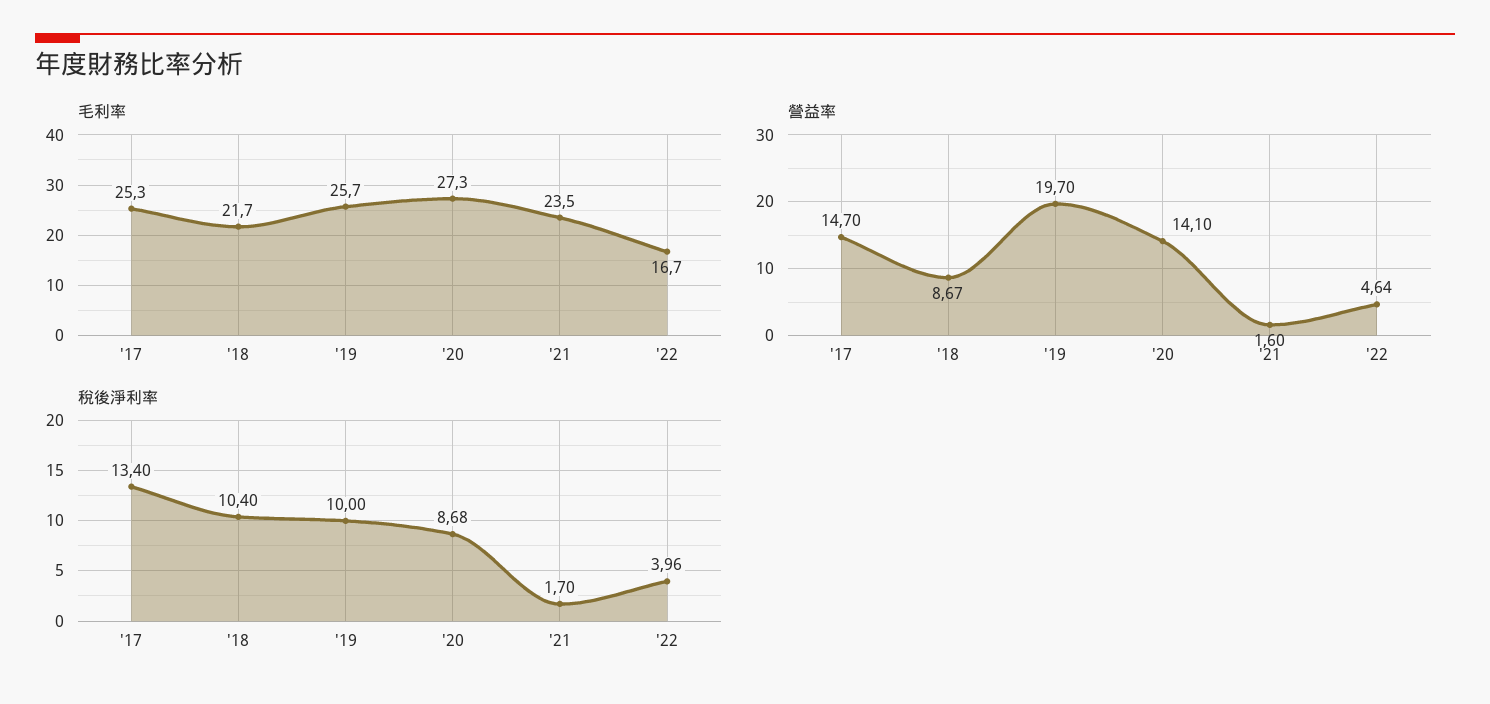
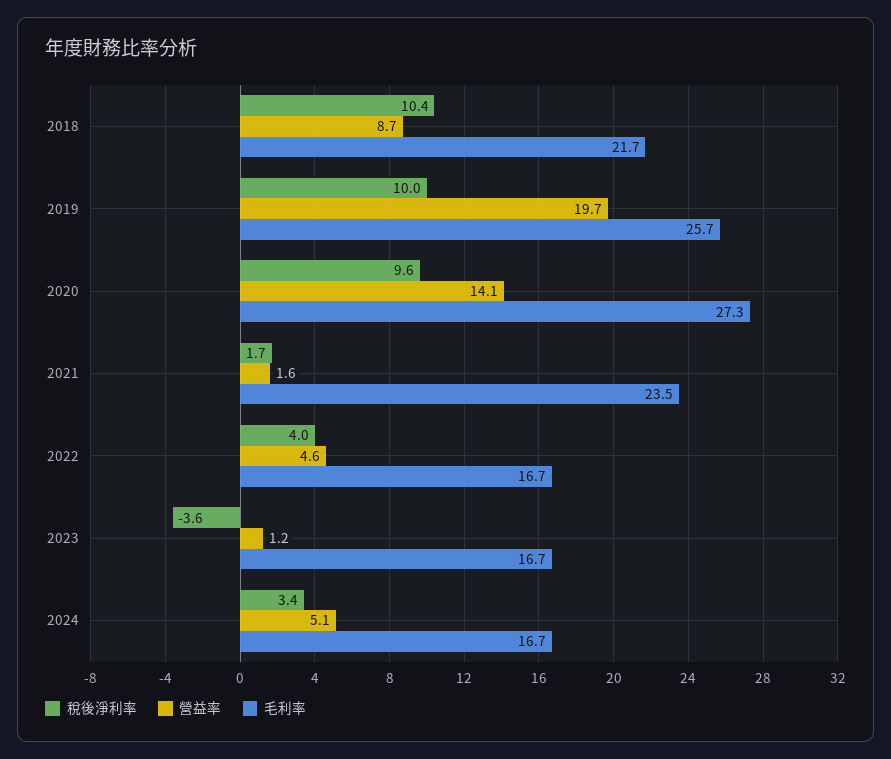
毛利率, '17: 25.3 -> none
營益率, '17: 14.7 -> none
稅後淨利率, '17: 13.4 -> none
稅後淨利率, '20: 8.68 -> 9.6
稅後淨利率, 2023: none -> -3.6
營益率, 2023: none -> 1.2
毛利率, 2023: none -> 16.7
稅後淨利率, 2024: none -> 3.4
營益率, 2024: none -> 5.1
毛利率, 2024: none -> 16.7

